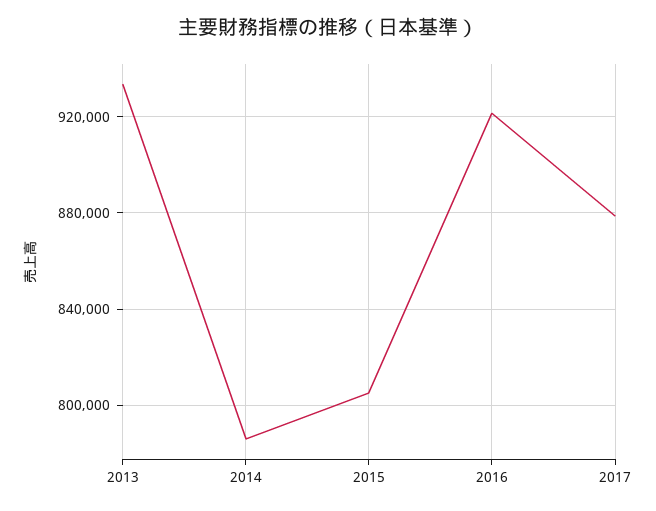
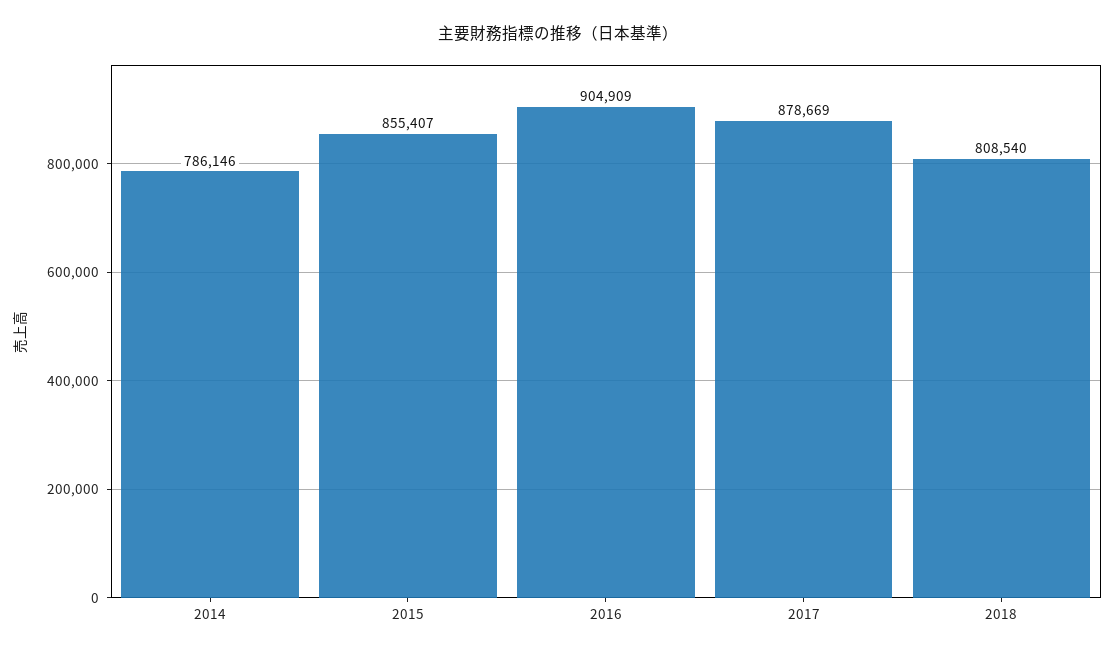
2013: 935000 -> none
2015: 805000 -> 855407
2016: 920000 -> 904909
2018: none -> 808540

